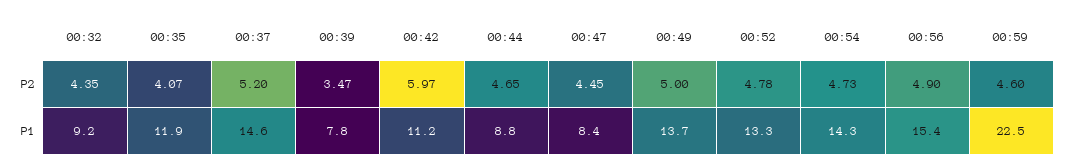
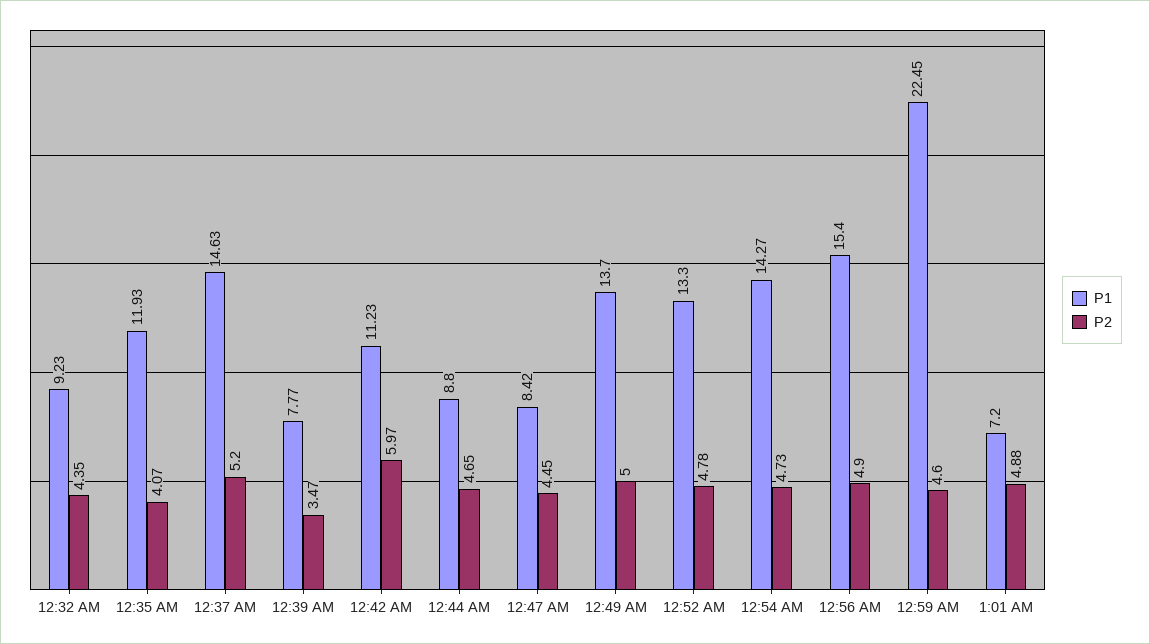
P1, 1:01 AM: none -> 7.2
P2, 1:01 AM: none -> 4.88

